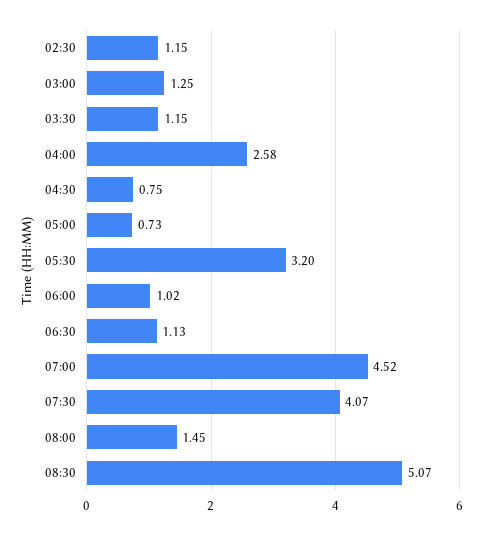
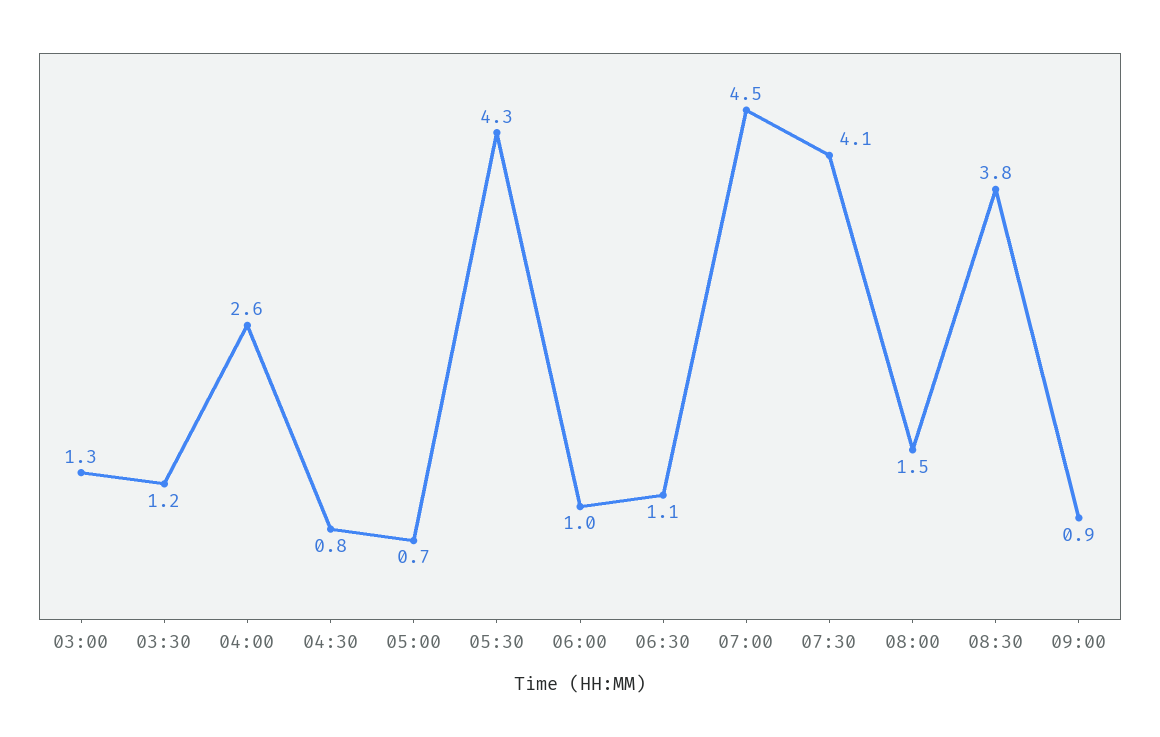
02:30: 1.15 -> none
05:30: 3.2 -> 4.3
08:30: 5.07 -> 3.8
09:00: none -> 0.9

